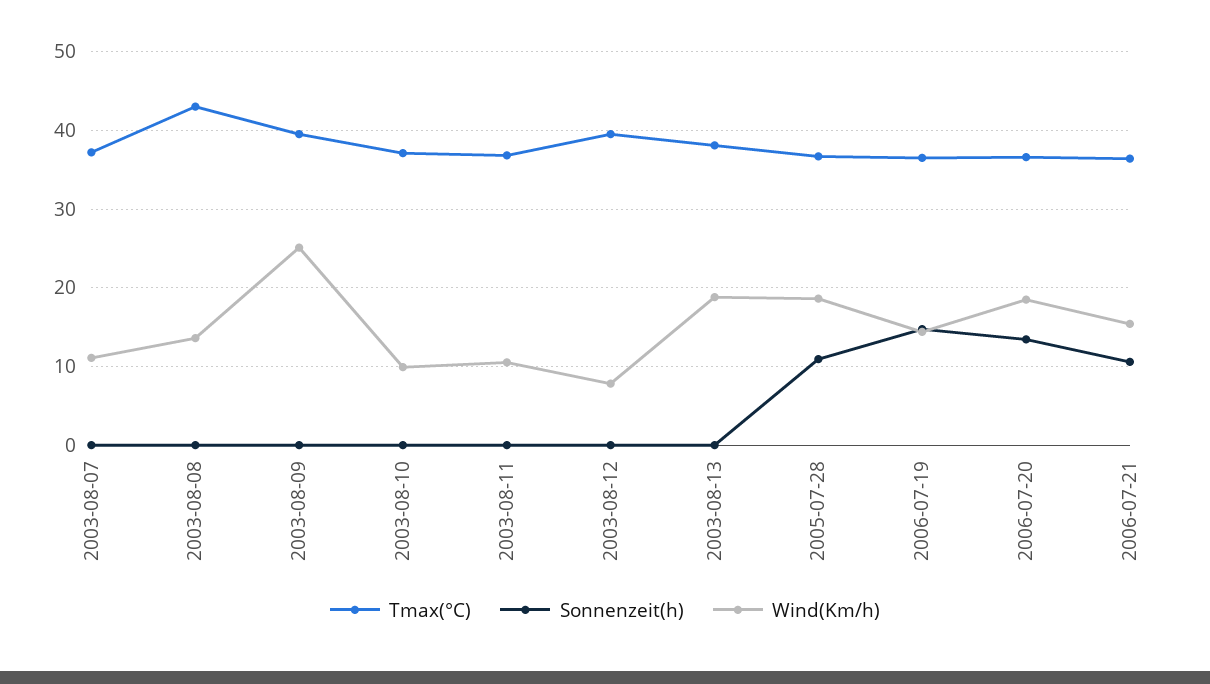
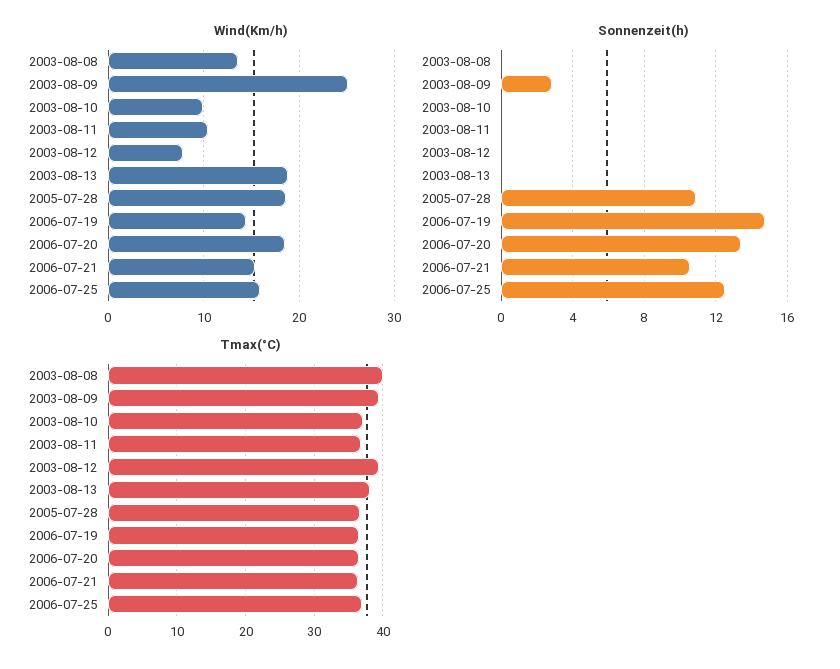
Tmax(°C), 2003-08-07: 37 -> none
Sonnenzeit(h), 2003-08-07: 0 -> none
Wind(Km/h), 2003-08-07: 11 -> none
Tmax(°C), 2003-08-08: 43 -> 40
Sonnenzeit(h), 2003-08-09: 0 -> 3
Wind(Km/h), 2006-07-25: none -> 16
Sonnenzeit(h), 2006-07-25: none -> 12.5
Tmax(°C), 2006-07-25: none -> 37

